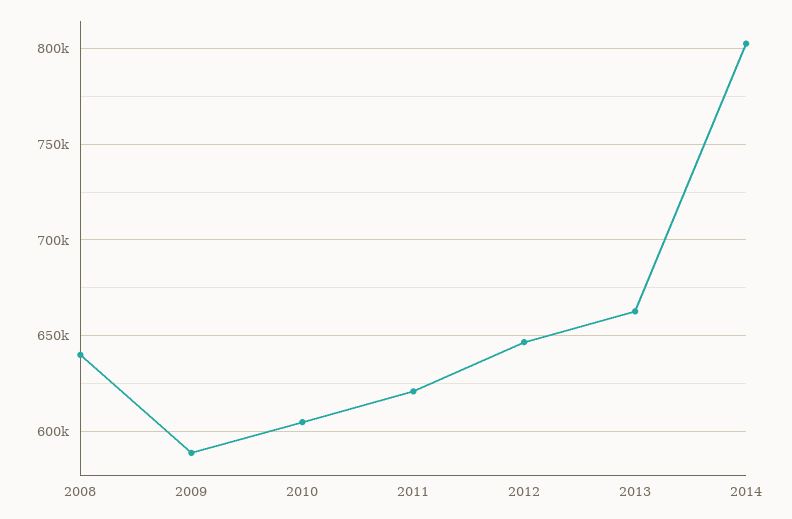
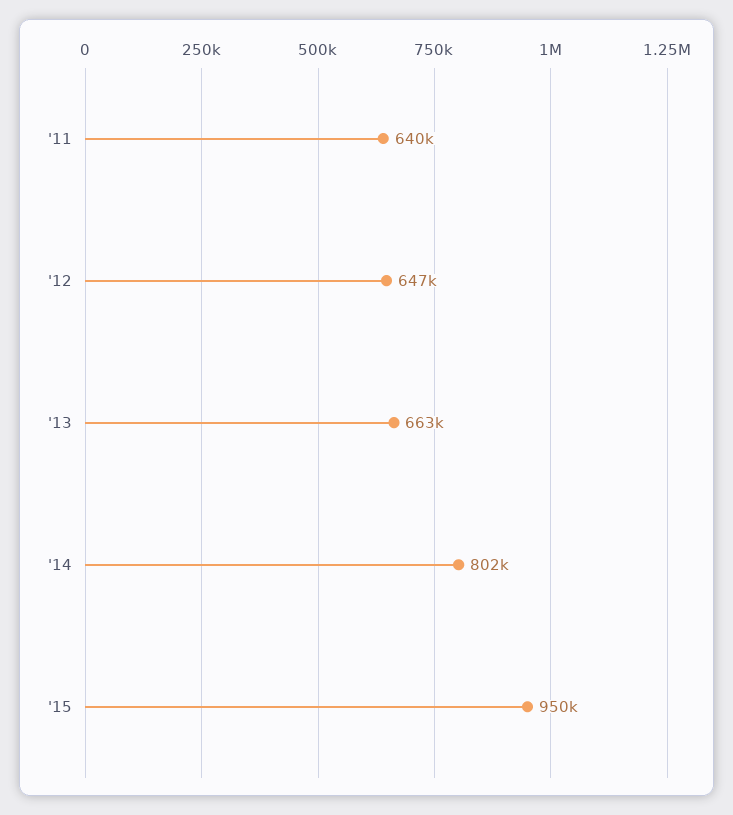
2008: 640000 -> none
2009: 590000 -> none
2010: 605000 -> none
2011: 620000 -> 640000
'15: none -> 950000

